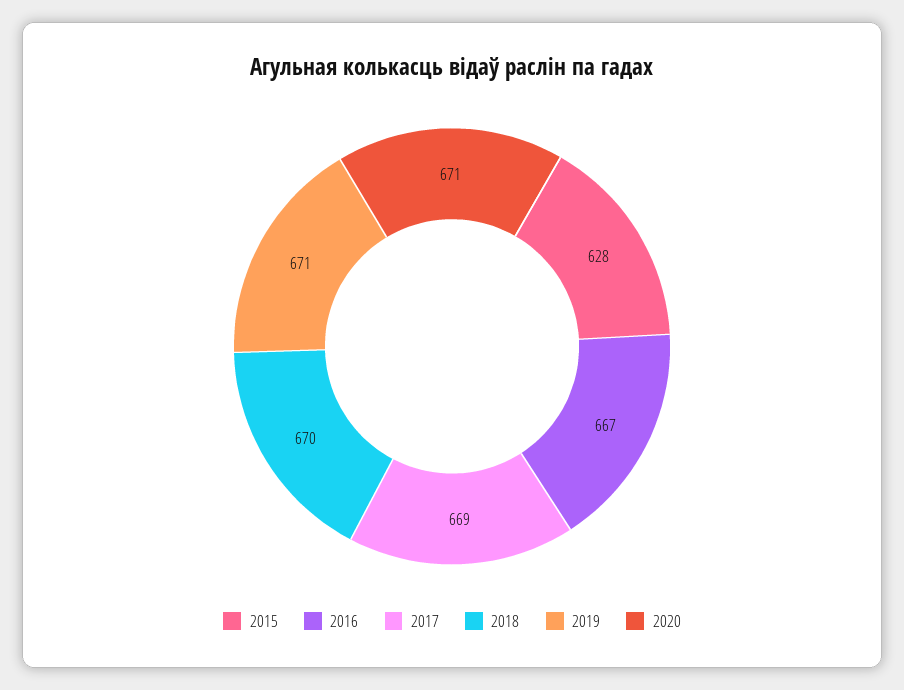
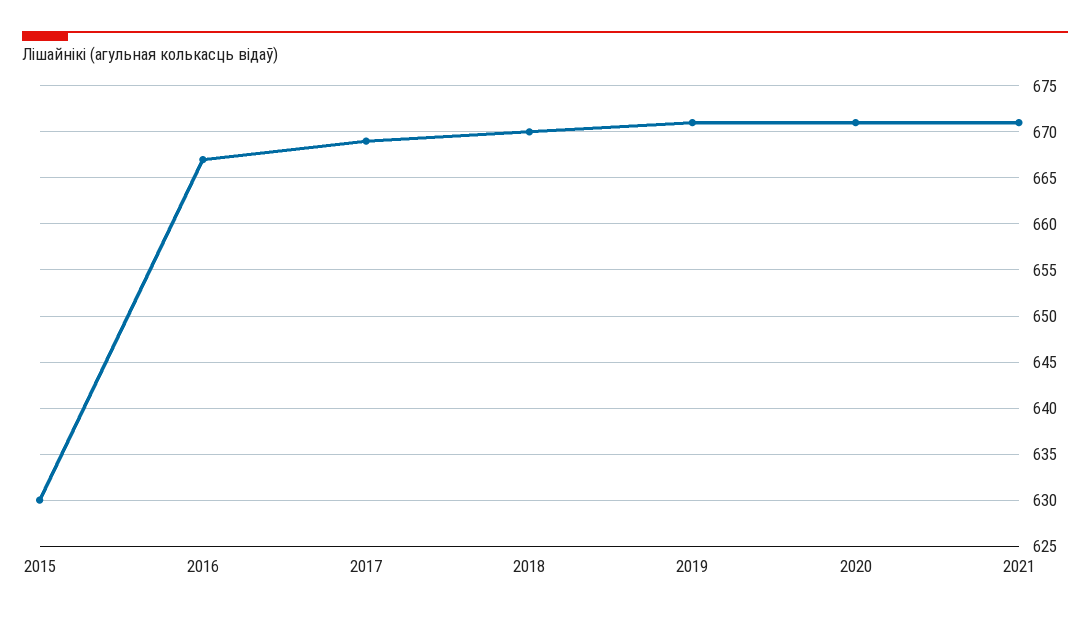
2015: 628 -> 630
2021: none -> 671

